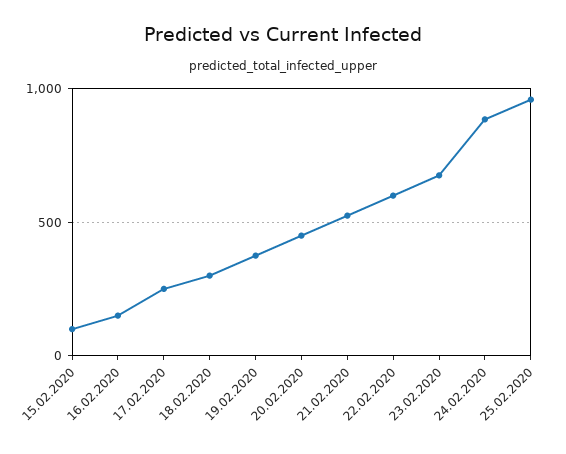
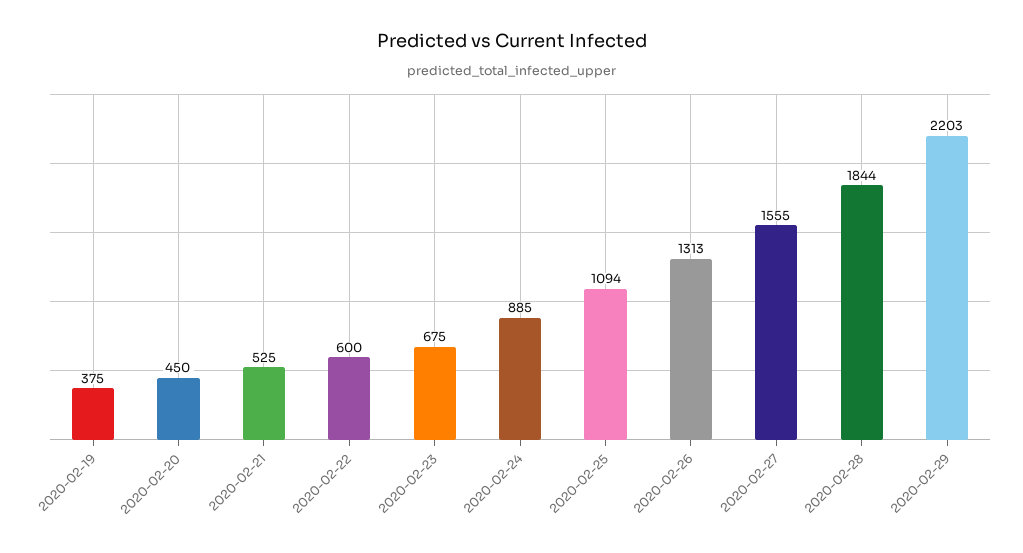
15.02.2020: 100 -> none
16.02.2020: 150 -> none
17.02.2020: 250 -> none
18.02.2020: 300 -> none
25.02.2020: 950 -> 1094
2020-02-26: none -> 1313
2020-02-27: none -> 1555
2020-02-28: none -> 1844
2020-02-29: none -> 2203

